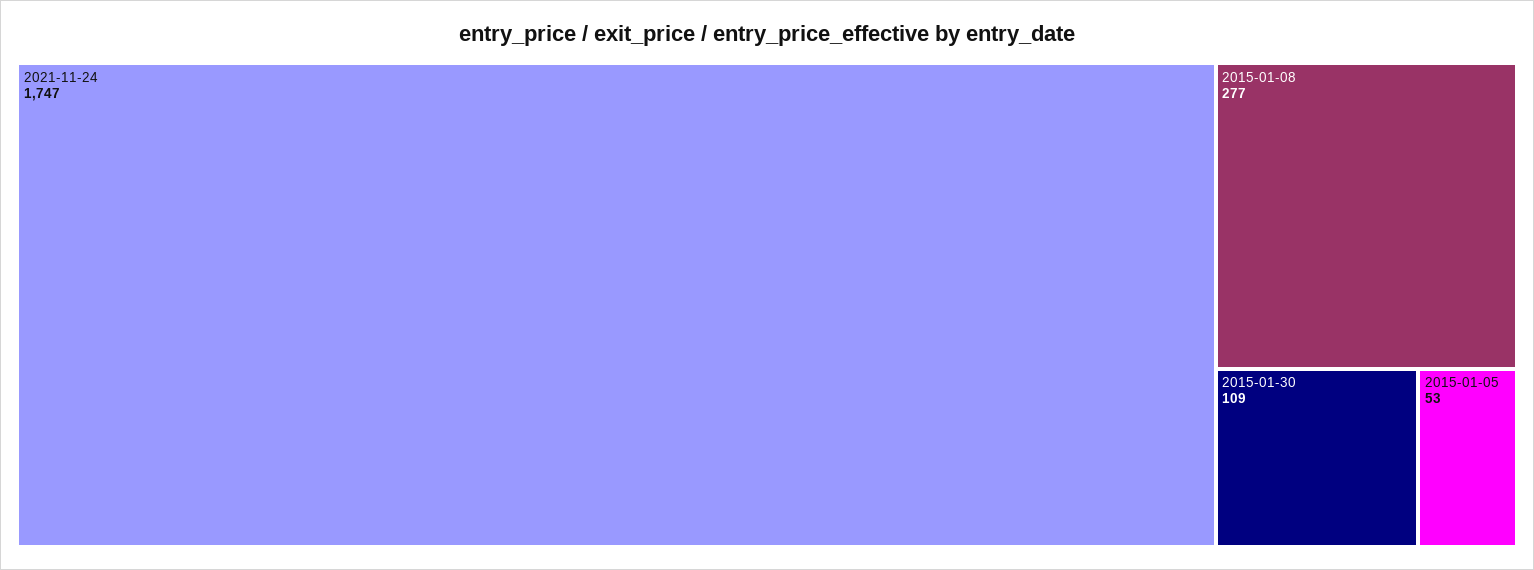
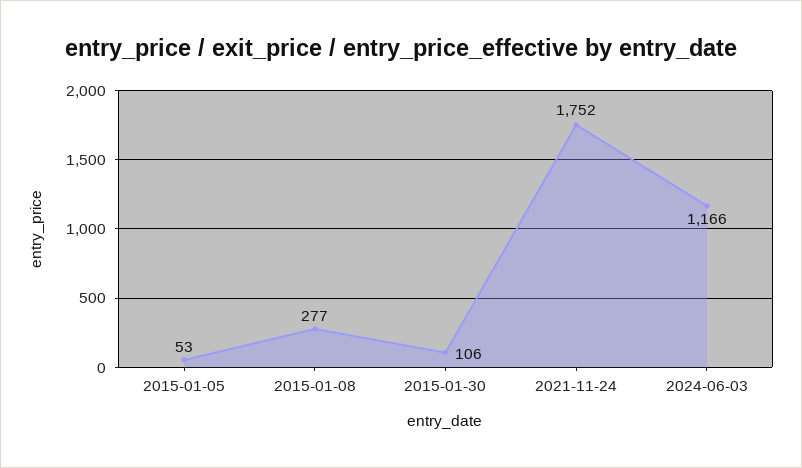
2021-11-24: 1747 -> 1752
2015-01-30: 109 -> 106
2024-06-03: none -> 1166

